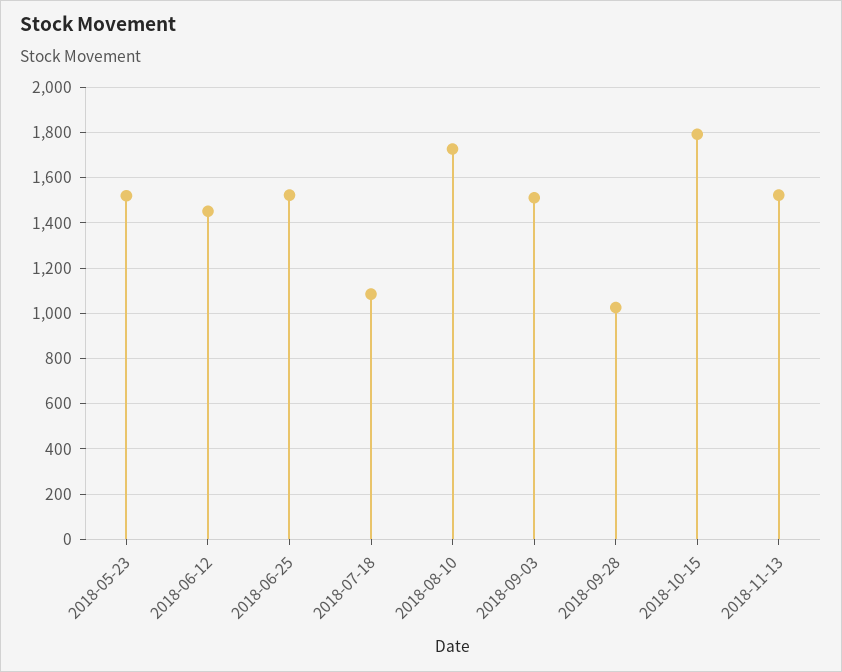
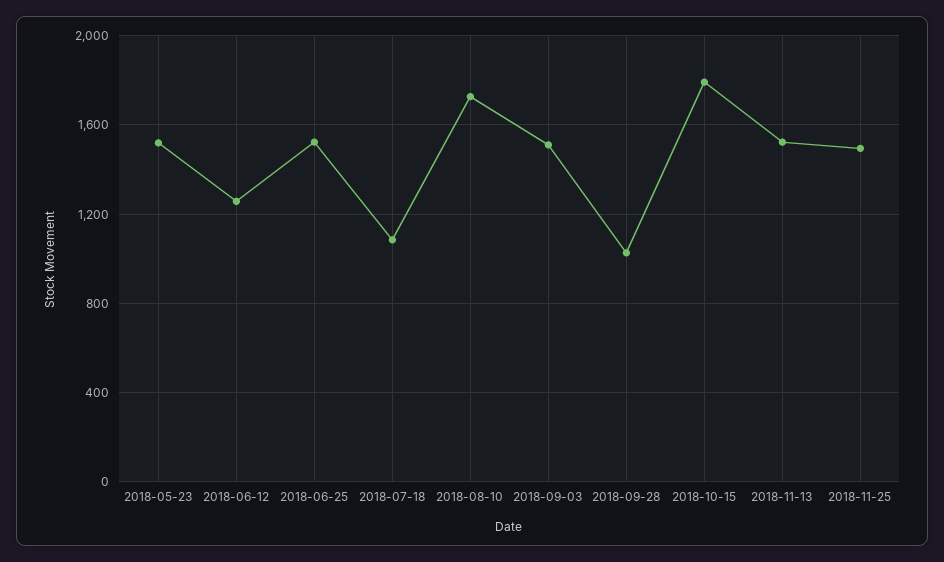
2018-06-12: 1450 -> 1250
2018-11-25: none -> 1500

